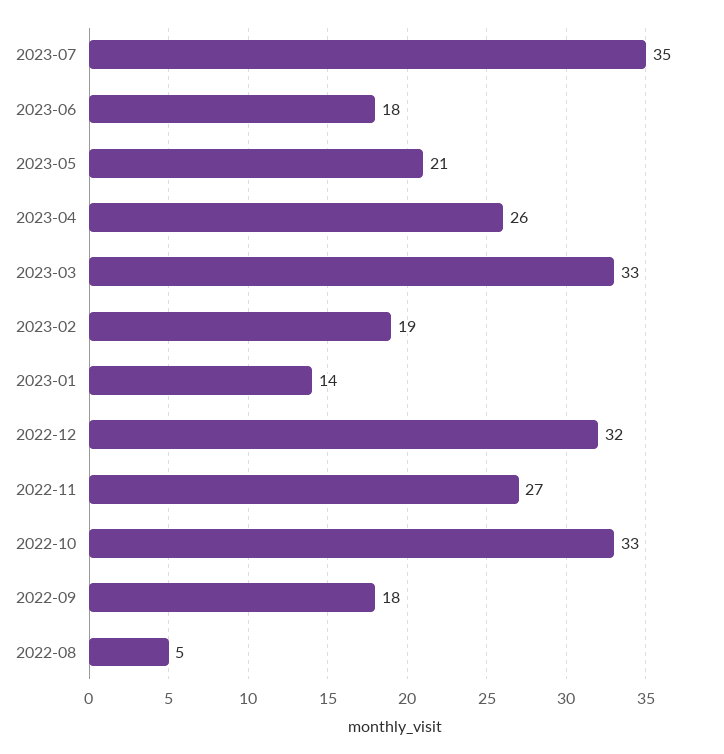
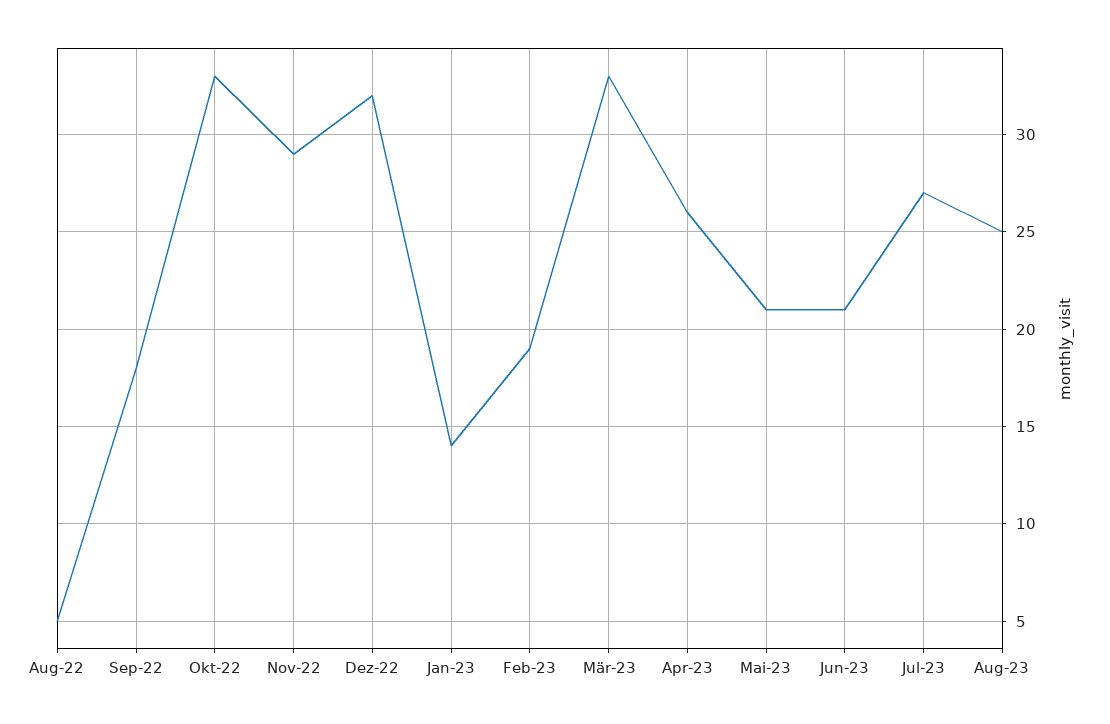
2023-07: 35 -> 27
2023-06: 18 -> 21
2022-11: 27 -> 29
Aug-23: none -> 25

